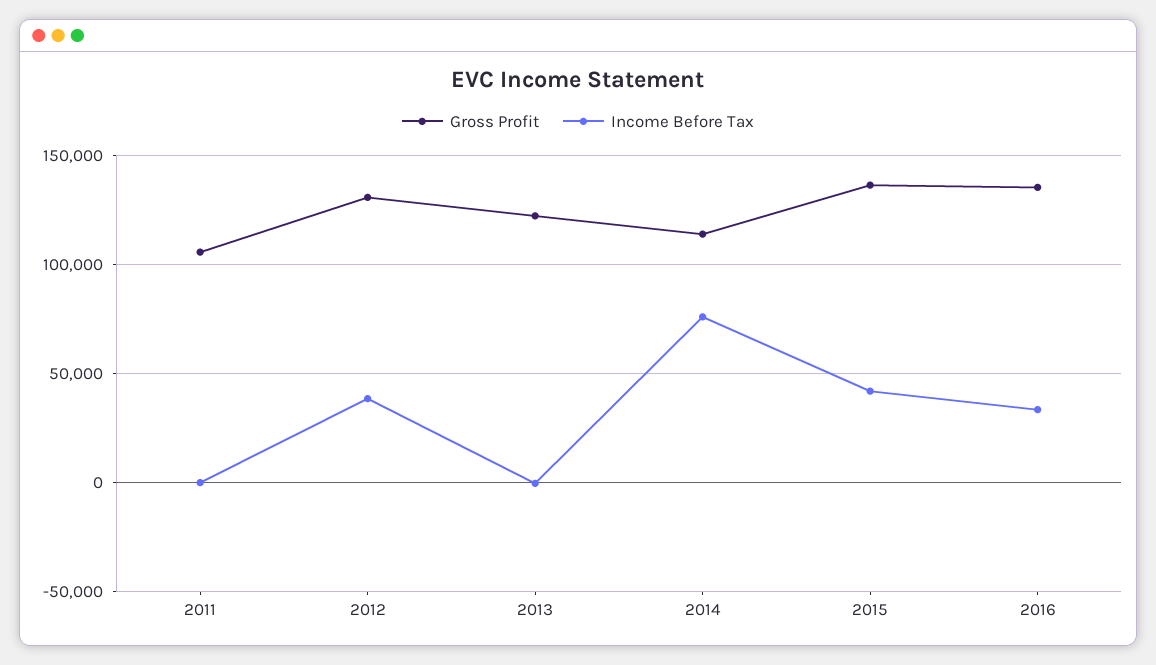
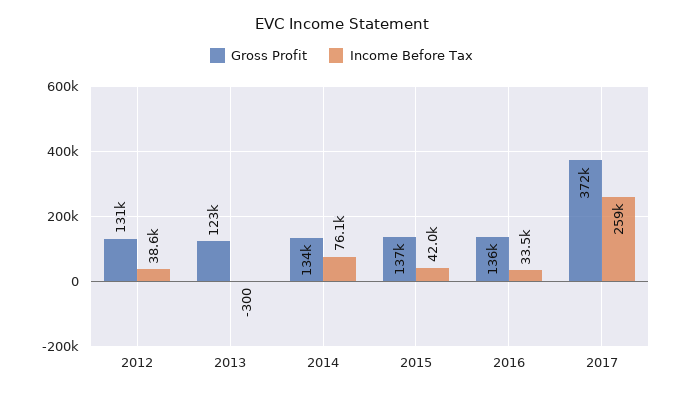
Gross Profit, 2011: 105000 -> none
Income Before Tax, 2011: 0 -> none
Gross Profit, 2014: 115000 -> 134000
Gross Profit, 2017: none -> 372000
Income Before Tax, 2017: none -> 259000

